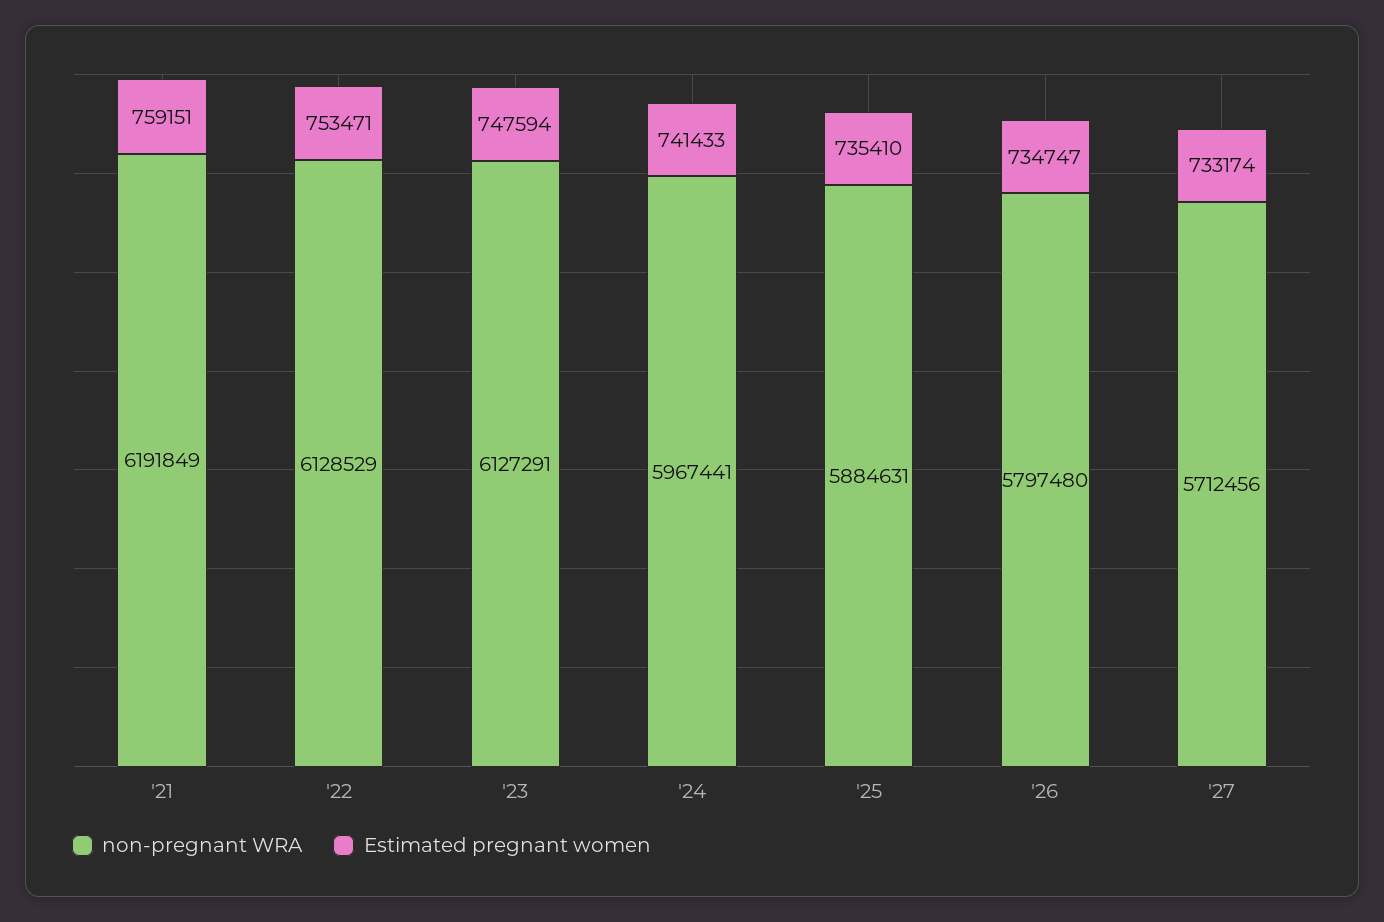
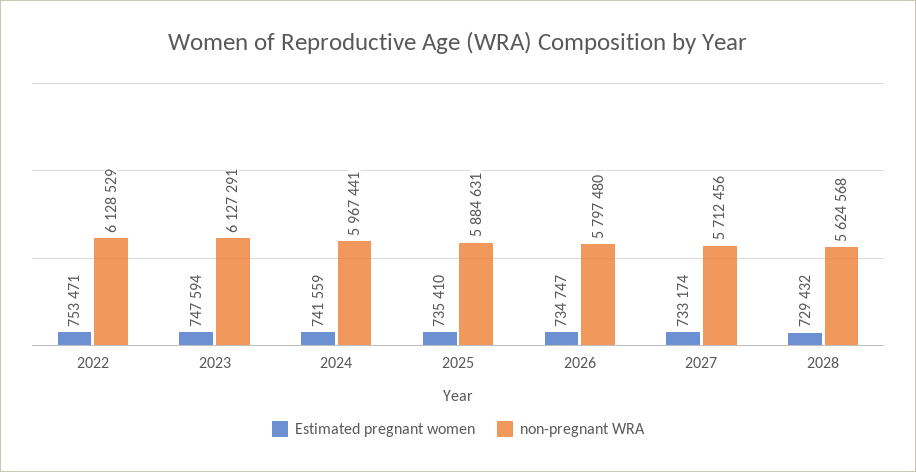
non-pregnant WRA, '21: 6191849 -> none
Estimated pregnant women, '21: 759151 -> none
Estimated pregnant women, '24: 741433 -> 741559
Estimated pregnant women, 2028: none -> 729432
non-pregnant WRA, 2028: none -> 5624568

